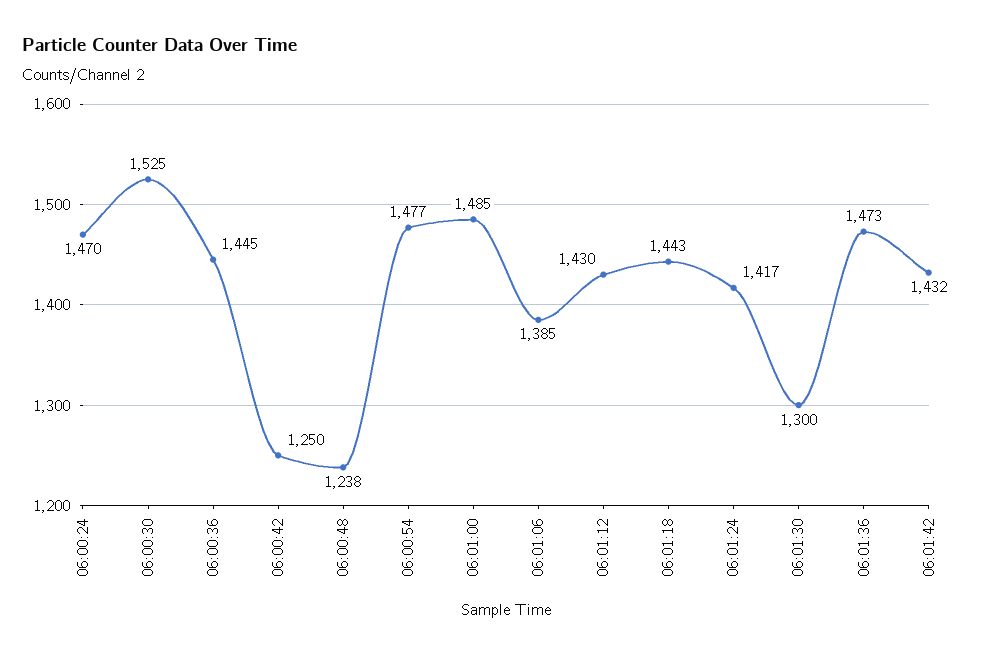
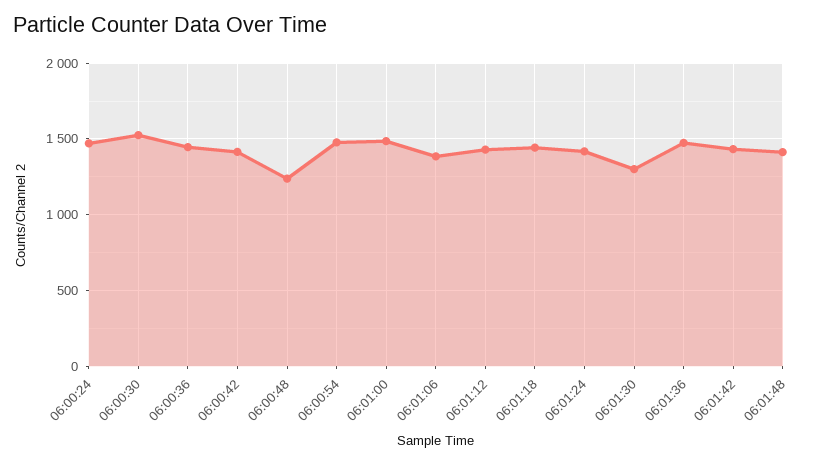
06:00:42: 1250 -> 1400
06:01:48: none -> 1400

